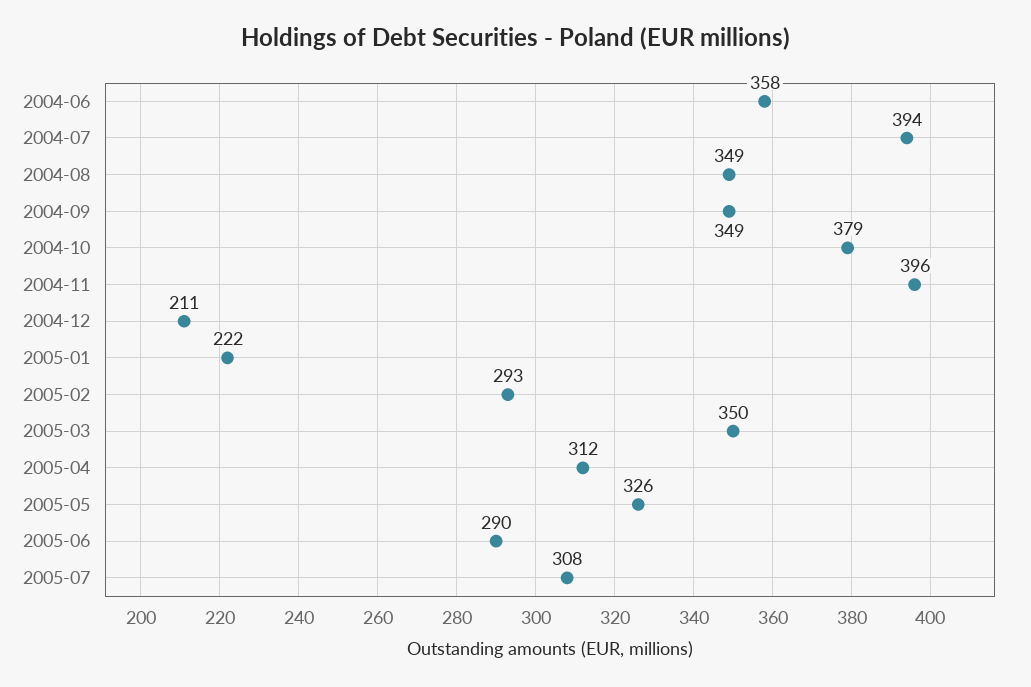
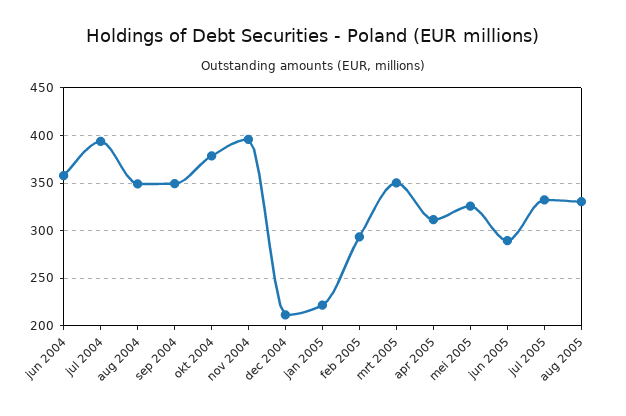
2005-07: 308 -> 330
aug 2005: none -> 330

